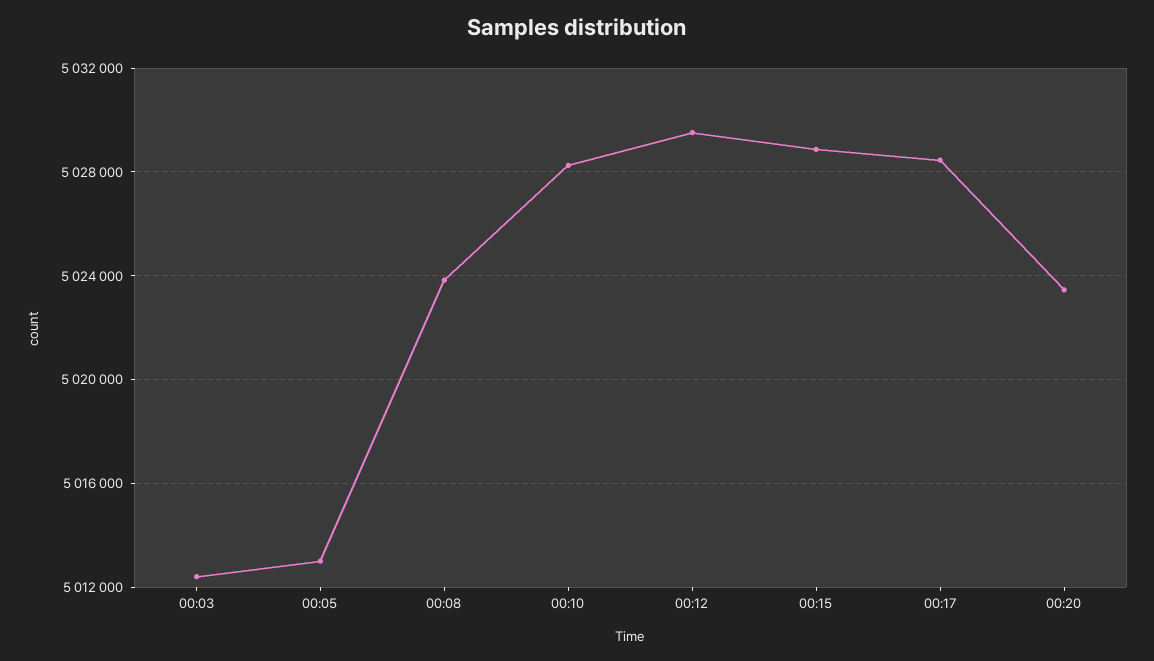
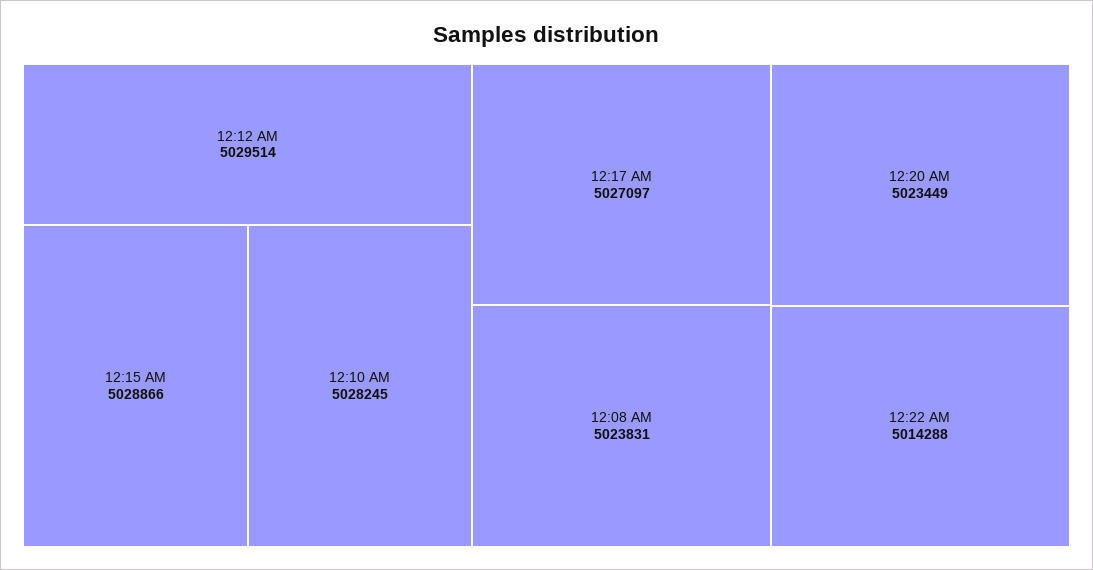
00:03: 5012500 -> none
00:05: 5013000 -> none
00:17: 5028500 -> 5027097
12:22 AM: none -> 5014288

